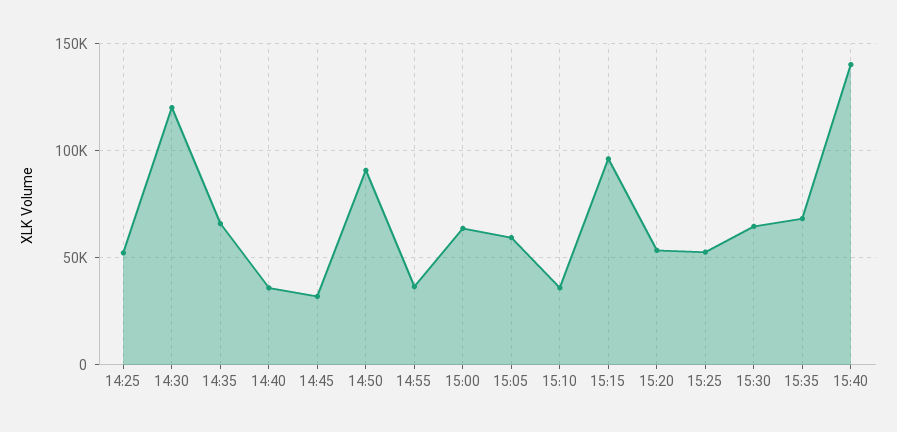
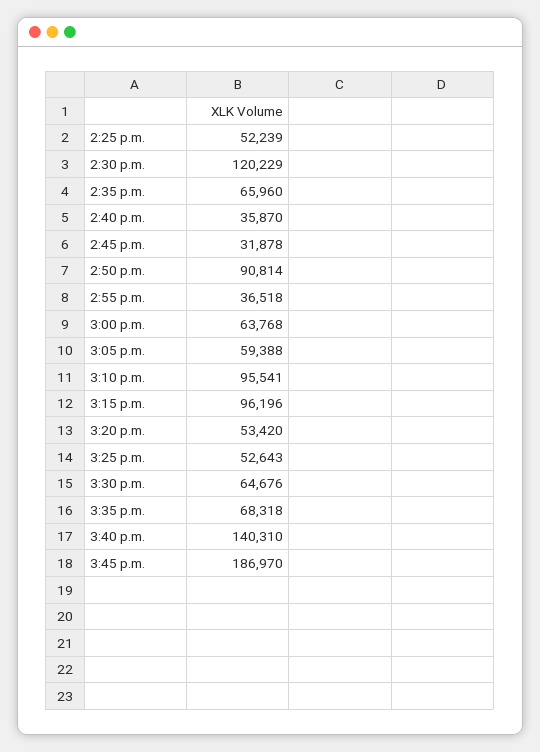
15:10: 35000 -> 95541
3:45 p.m.: none -> 186970

